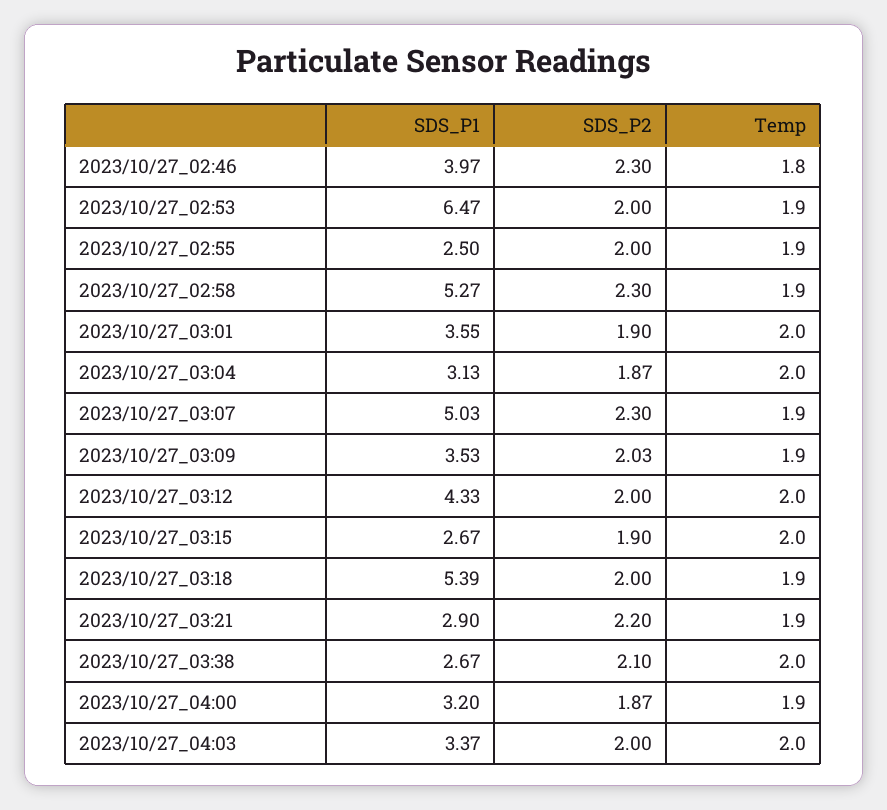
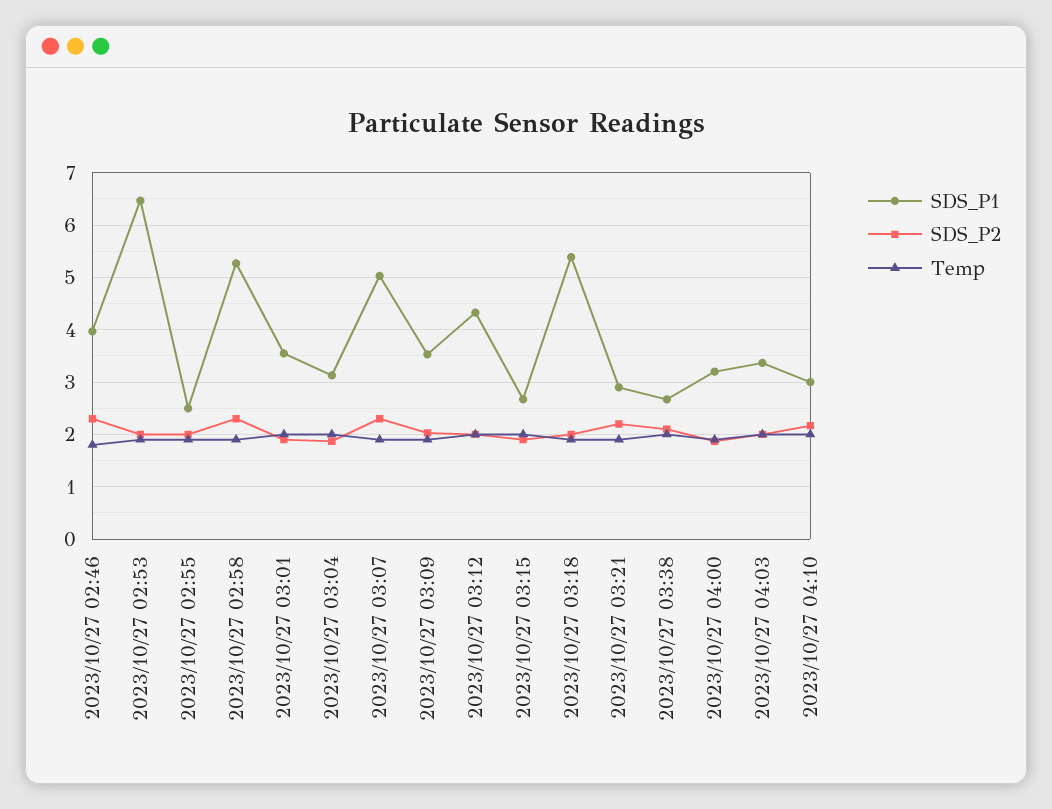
SDS_P1, 2023/10/27 04:10: none -> 3
SDS_P2, 2023/10/27 04:10: none -> 2.2
Temp, 2023/10/27 04:10: none -> 2

